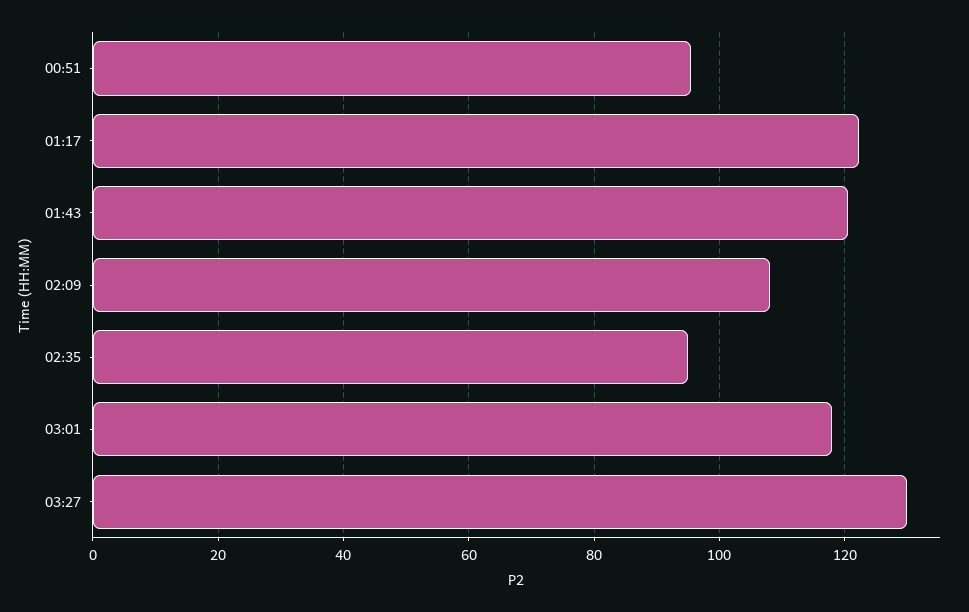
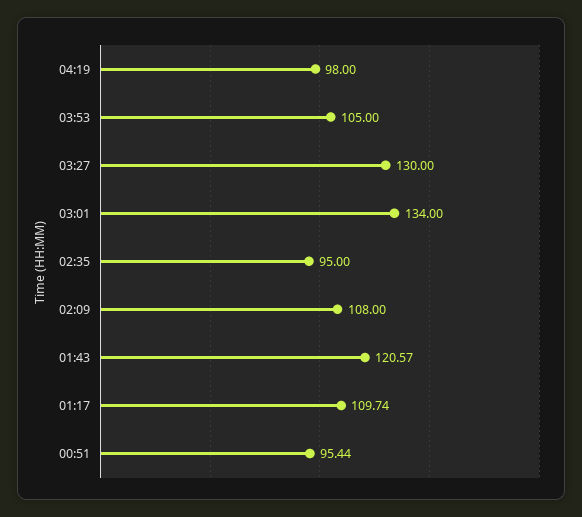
01:17: 122 -> 109.74
03:01: 118 -> 134
04:19: none -> 98
03:53: none -> 105

